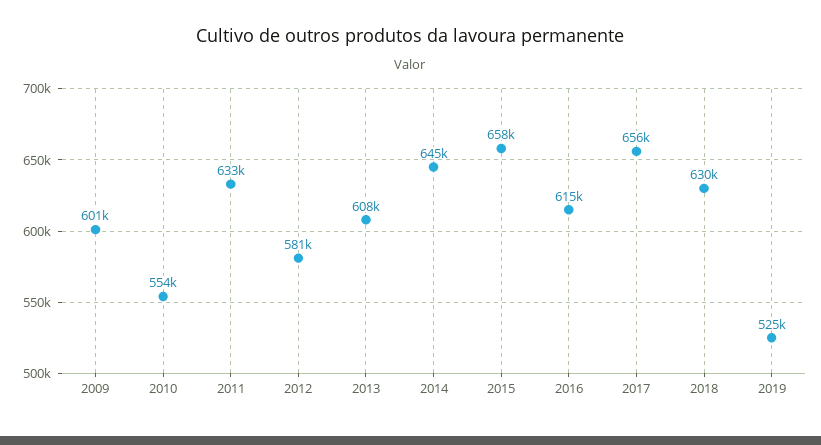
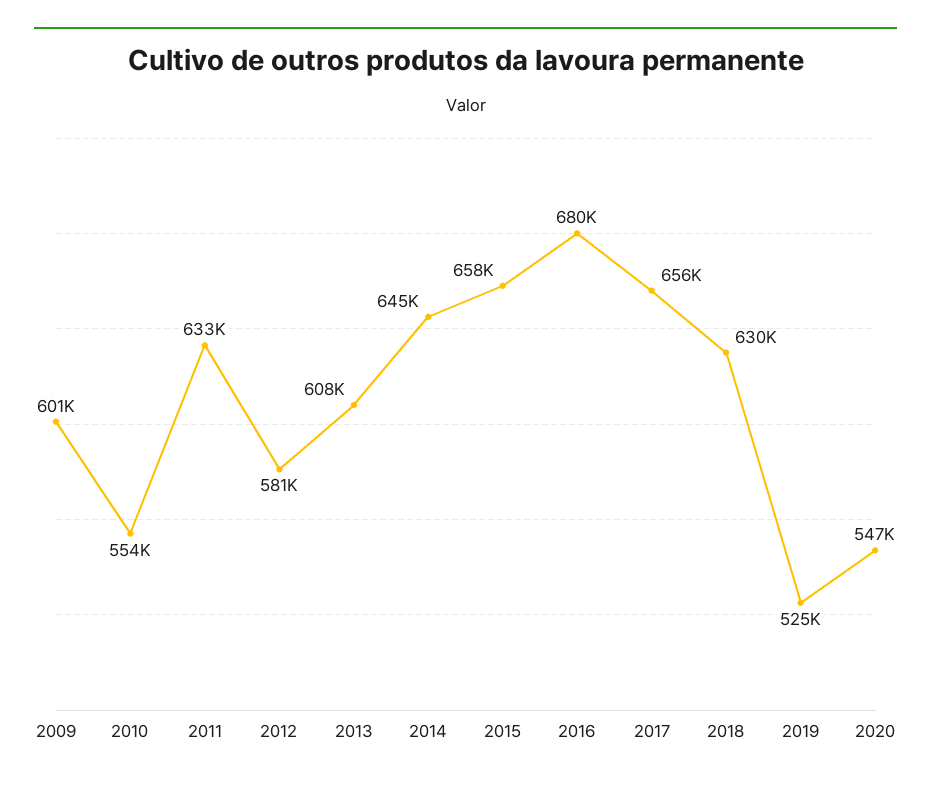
2016: 615000 -> 680000
2020: none -> 547000

